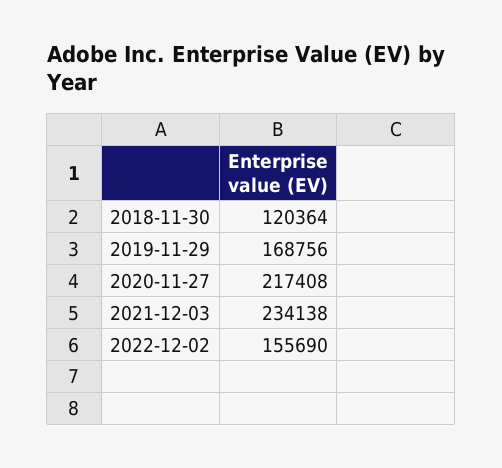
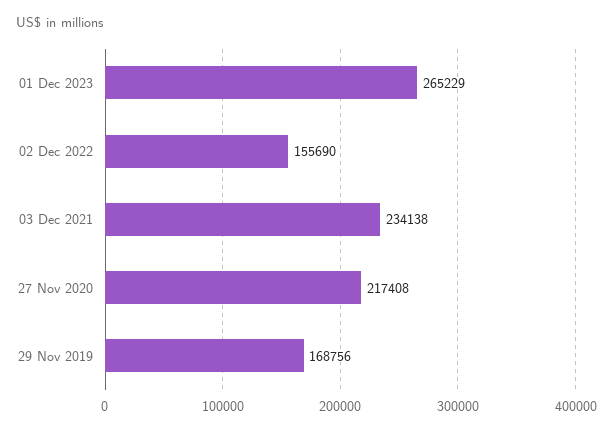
2018-11-30: 120364 -> none
01 Dec 2023: none -> 265229

